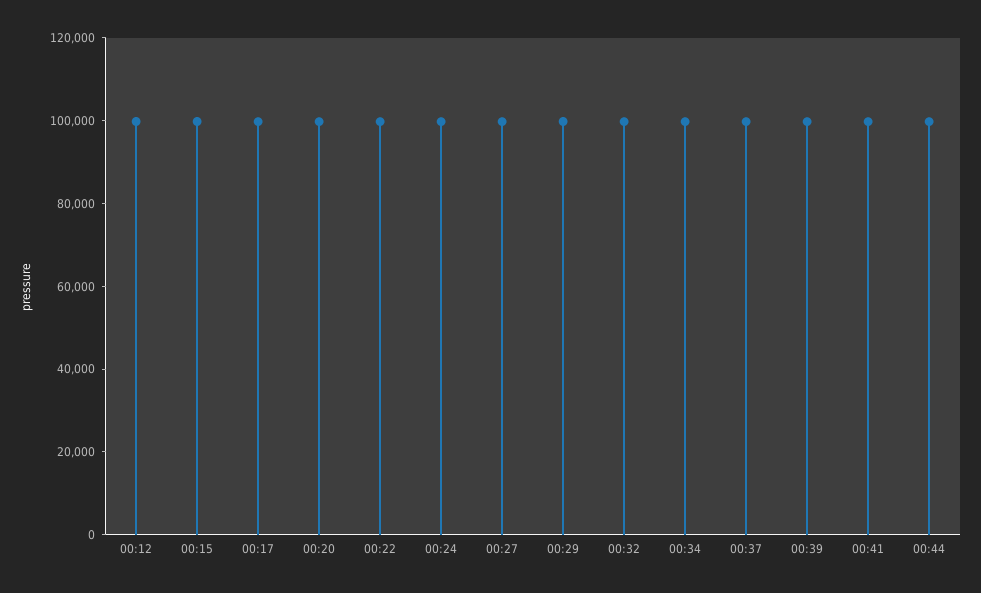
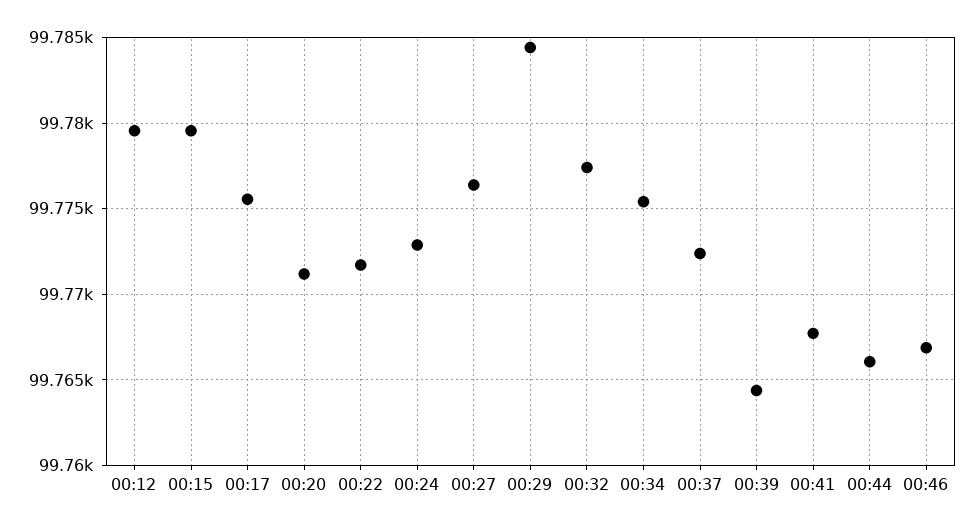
00:46: none -> 99767

